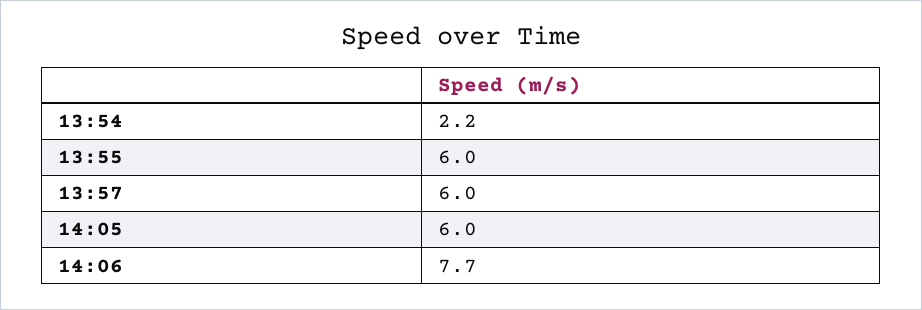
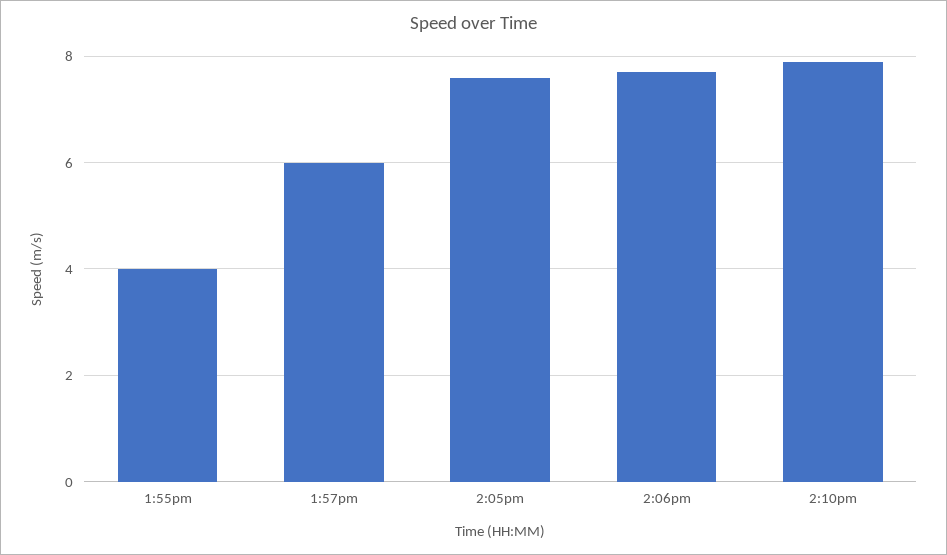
13:54: 2.2 -> none
13:55: 6 -> 4
14:05: 6 -> 7.5
2:10pm: none -> 8

